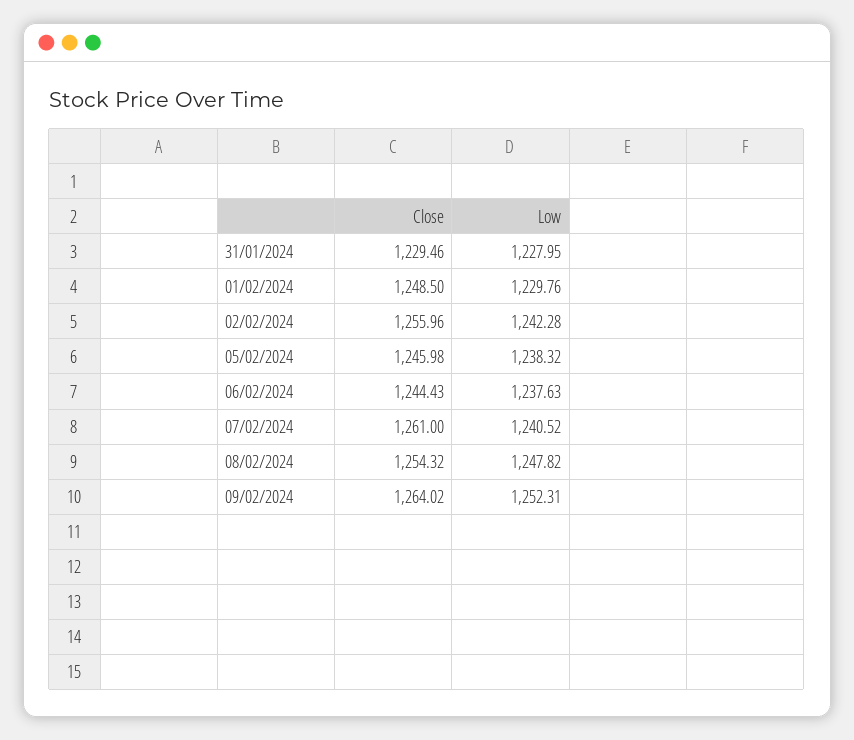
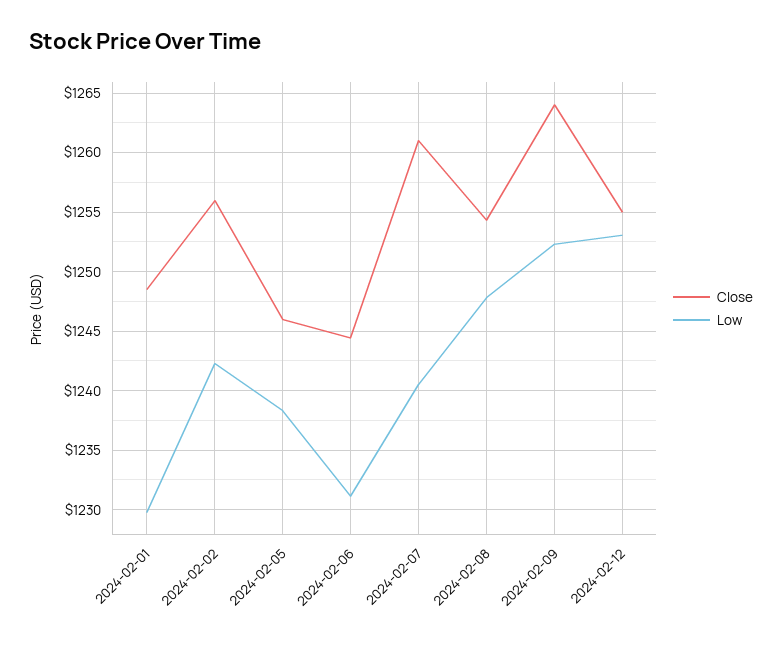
Close, 31/01/2024: 1229.46 -> none
Low, 31/01/2024: 1227.95 -> none
Low, 06/02/2024: 1237.63 -> 1231
Close, 2024-02-12: none -> 1255
Low, 2024-02-12: none -> 1253

